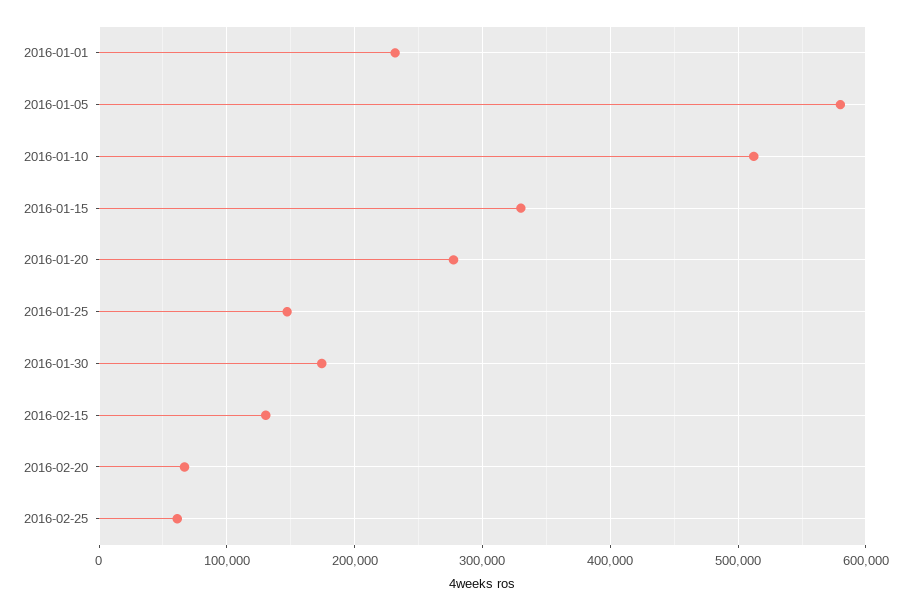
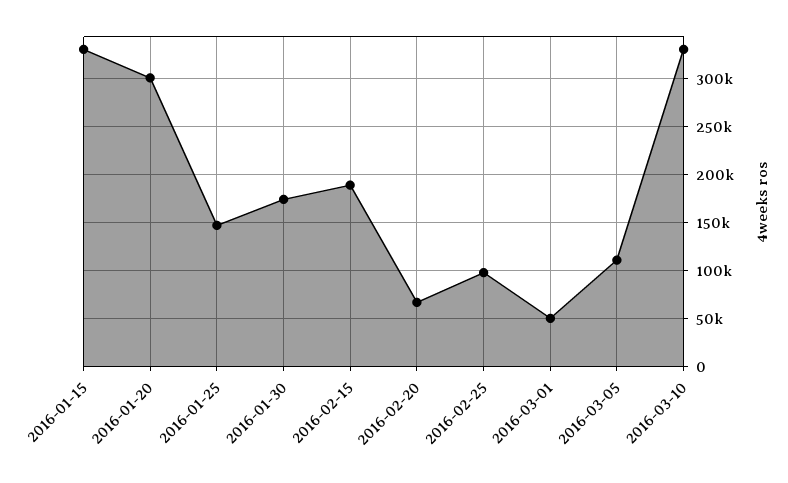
2016-01-01: 230000 -> none
2016-01-05: 580000 -> none
2016-01-10: 510000 -> none
2016-01-20: 280000 -> 300000
2016-02-15: 130000 -> 190000
2016-02-25: 60000 -> 100000
2016-03-01: none -> 50000
2016-03-05: none -> 110000
2016-03-10: none -> 330000

